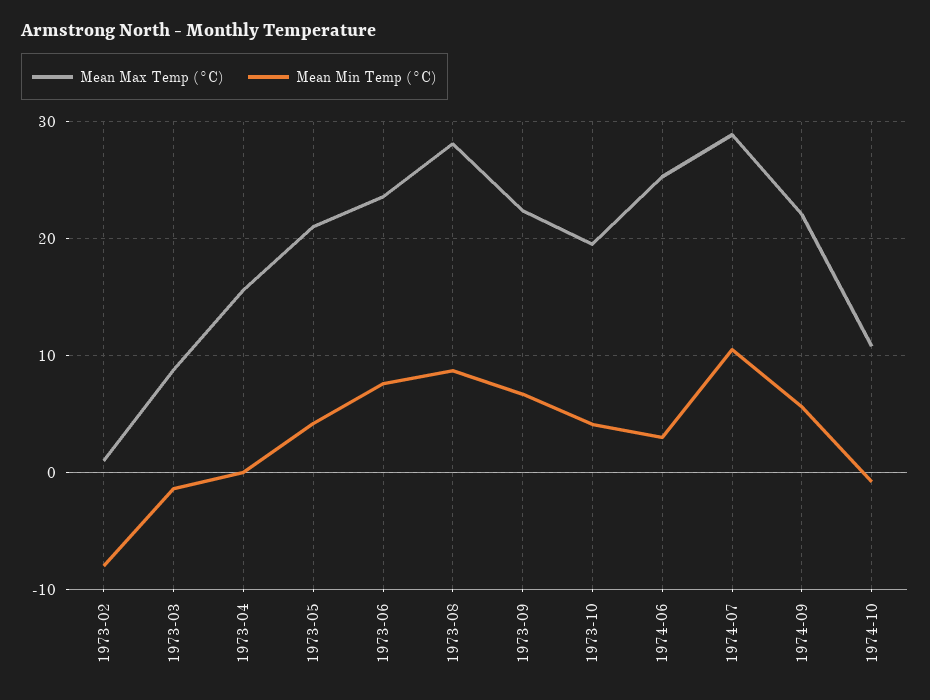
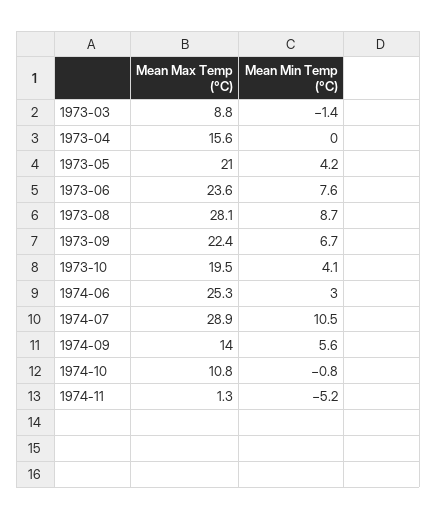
Mean Max Temp (°C), 1973-02: 1 -> none
Mean Min Temp (°C), 1973-02: -8 -> none
Mean Max Temp (°C), 1974-09: 22 -> 14
Mean Max Temp (°C), 1974-11: none -> 1.3
Mean Min Temp (°C), 1974-11: none -> -5.2

